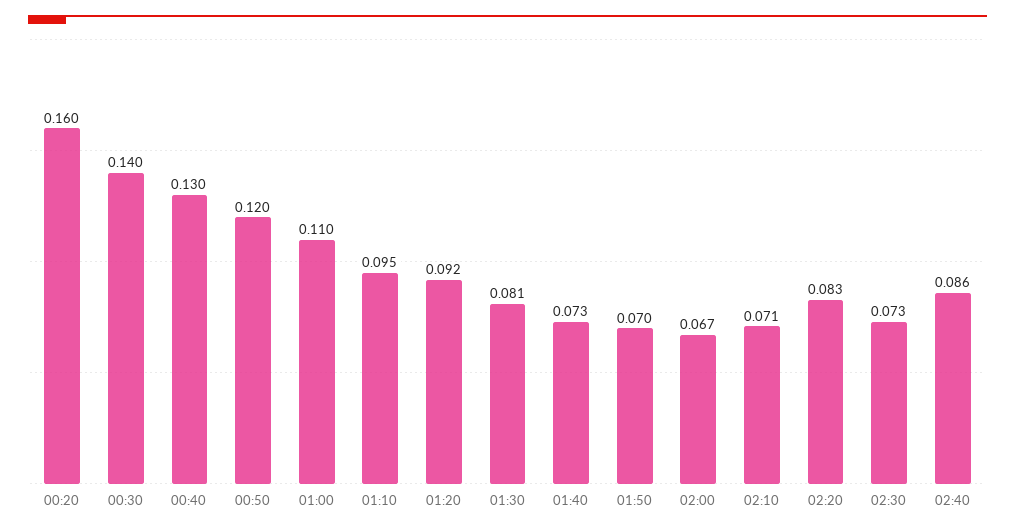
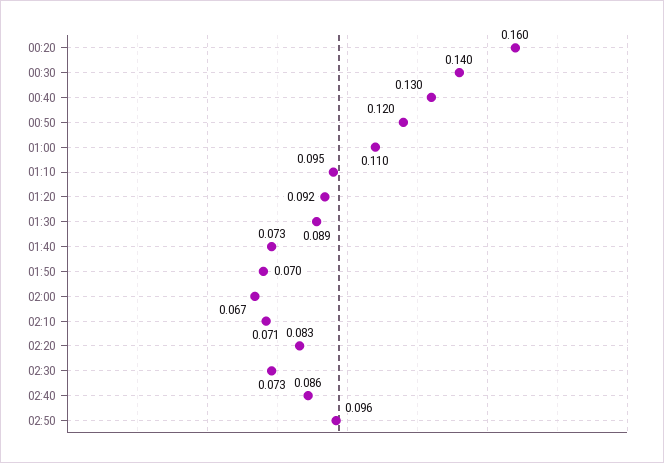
01:30: 0.081 -> 0.089
02:50: none -> 0.096

